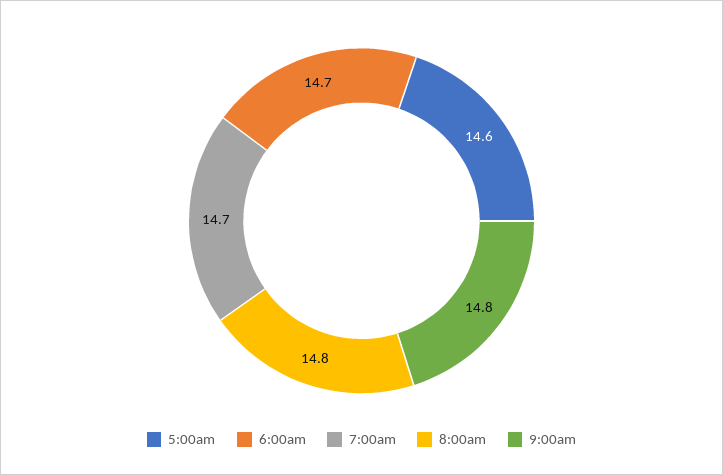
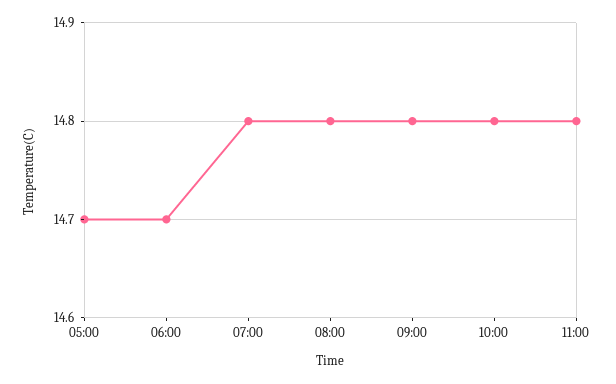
5:00am: 14.6 -> 14.7
7:00am: 14.7 -> 14.8
10:00: none -> 14.8
11:00: none -> 14.8

